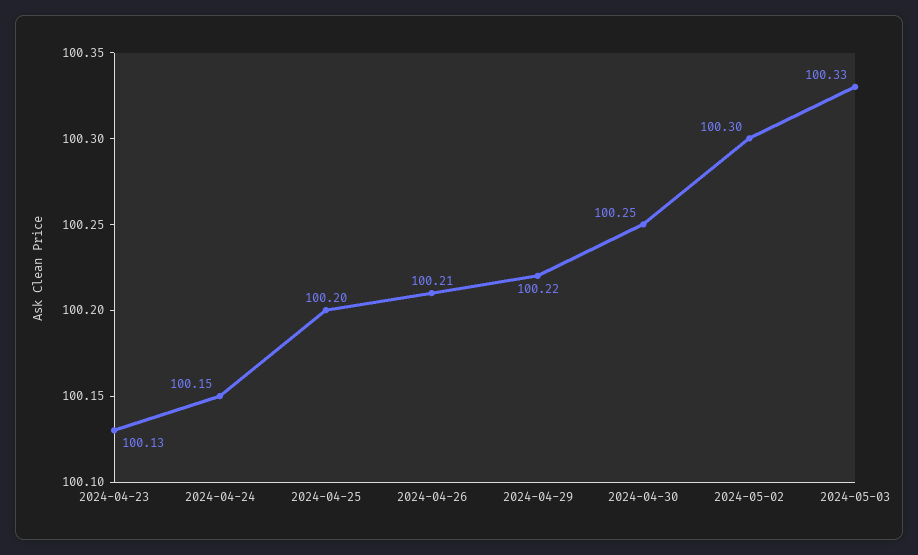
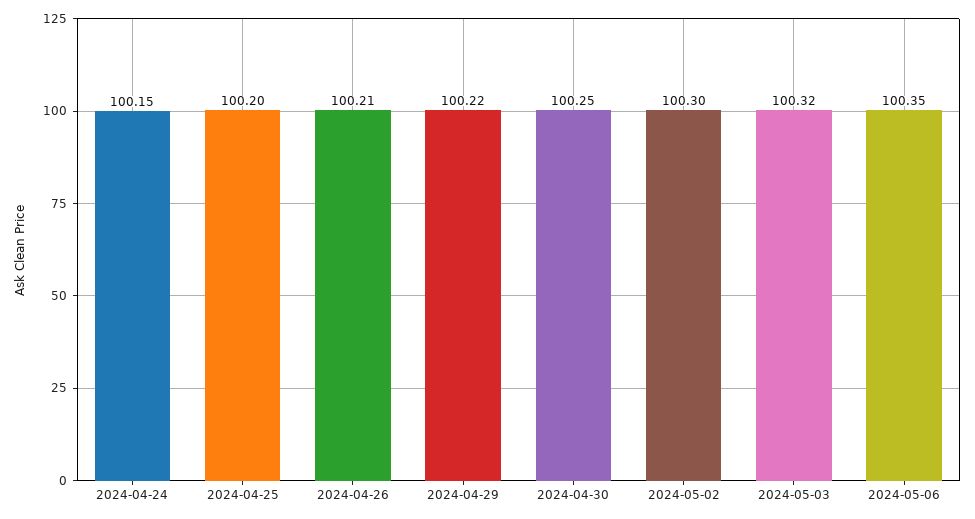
2024-04-23: 100.13 -> none
2024-05-03: 100.33 -> 100.32
2024-05-06: none -> 100.35

